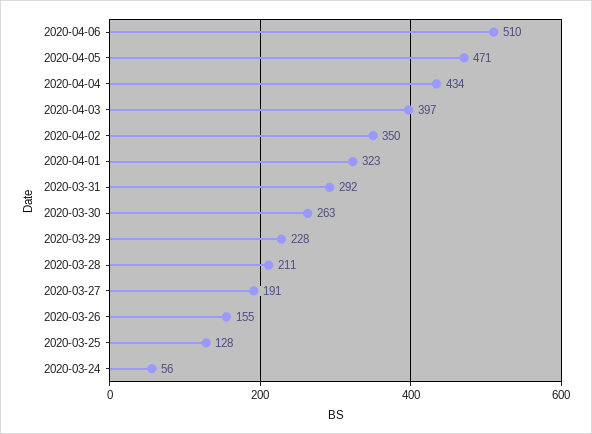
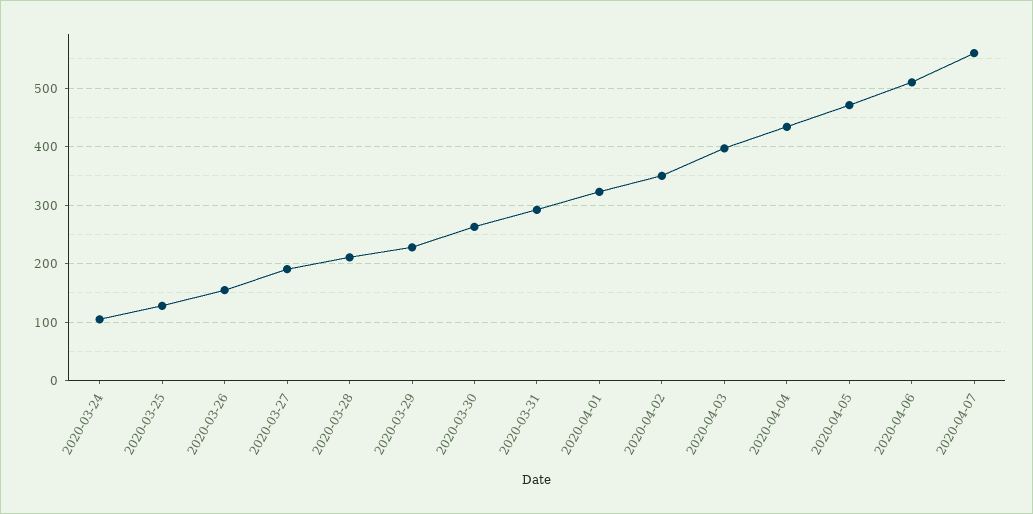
2020-03-24: 56 -> 100
2020-04-07: none -> 560

